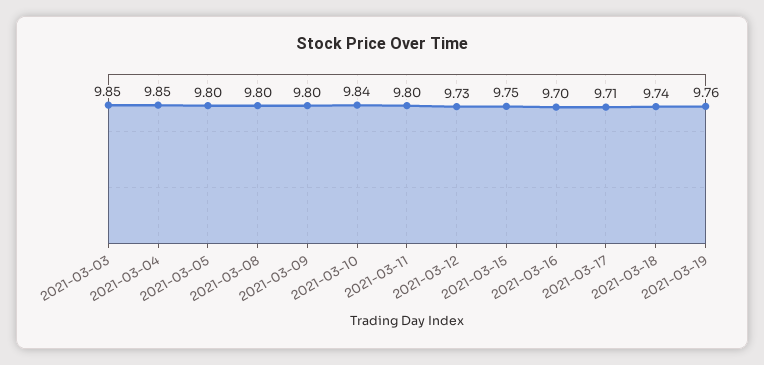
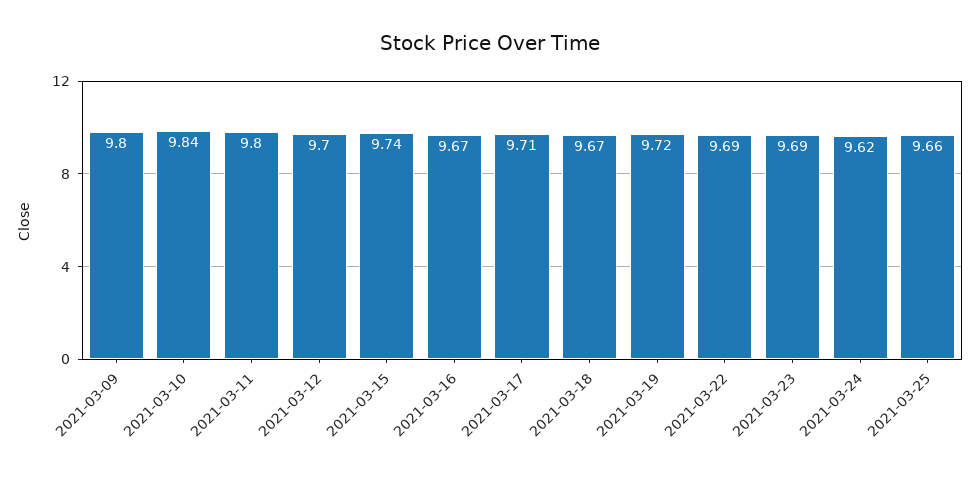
2021-03-03: 9.85 -> none
2021-03-04: 9.85 -> none
2021-03-05: 9.8 -> none
2021-03-08: 9.8 -> none
2021-03-12: 9.73 -> 9.7
2021-03-15: 9.75 -> 9.74
2021-03-16: 9.7 -> 9.67
2021-03-18: 9.74 -> 9.67
2021-03-19: 9.76 -> 9.72
2021-03-22: none -> 9.69
2021-03-23: none -> 9.69
2021-03-24: none -> 9.62
2021-03-25: none -> 9.66

